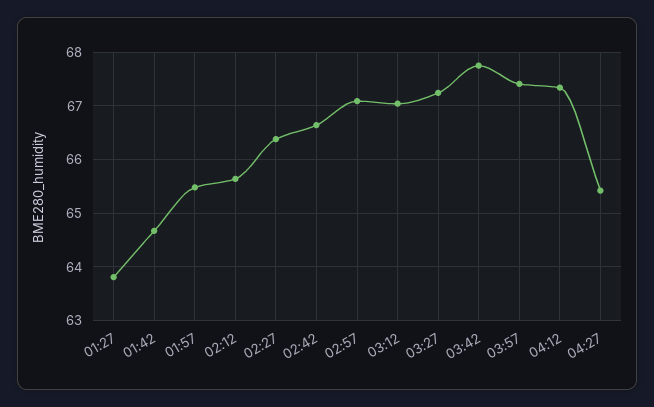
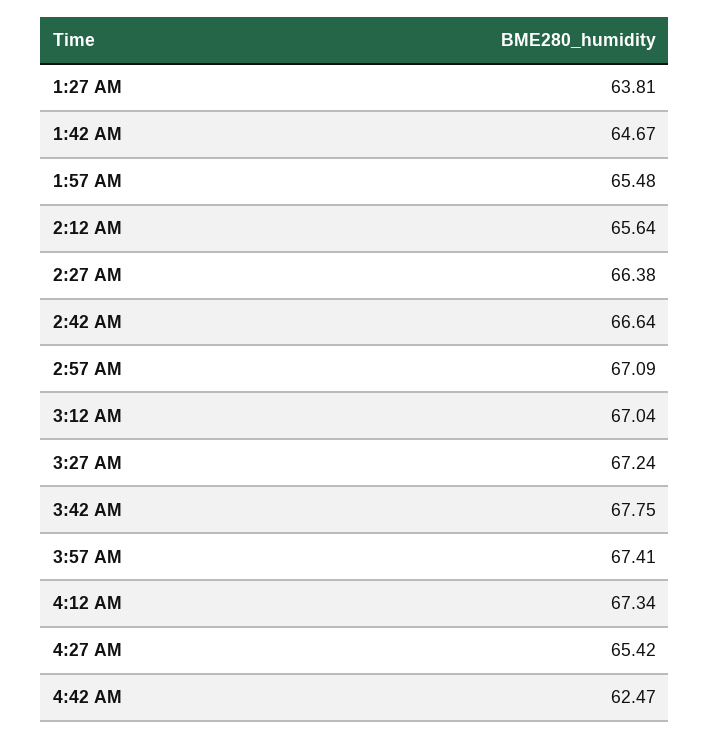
4:42 AM: none -> 62.47

